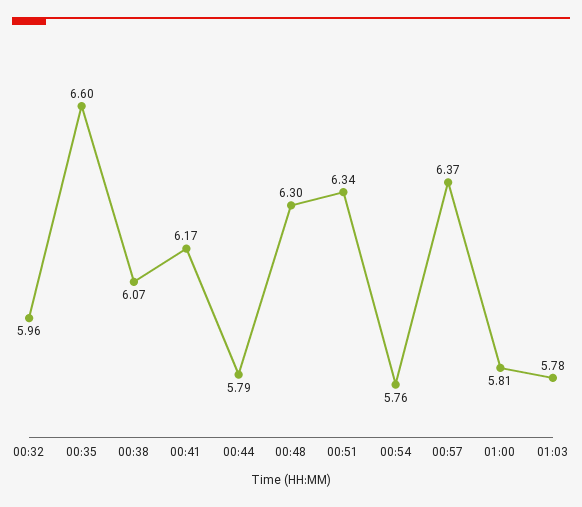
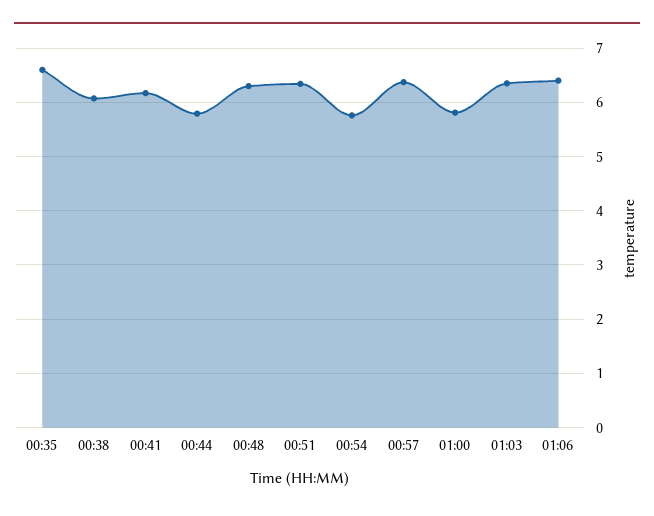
00:32: 5.96 -> none
01:03: 5.78 -> 6.4
01:06: none -> 6.4

